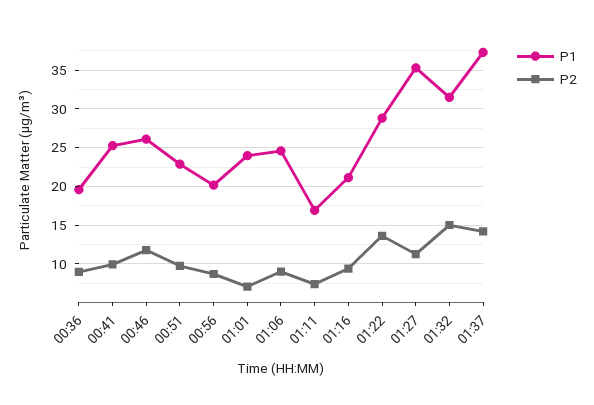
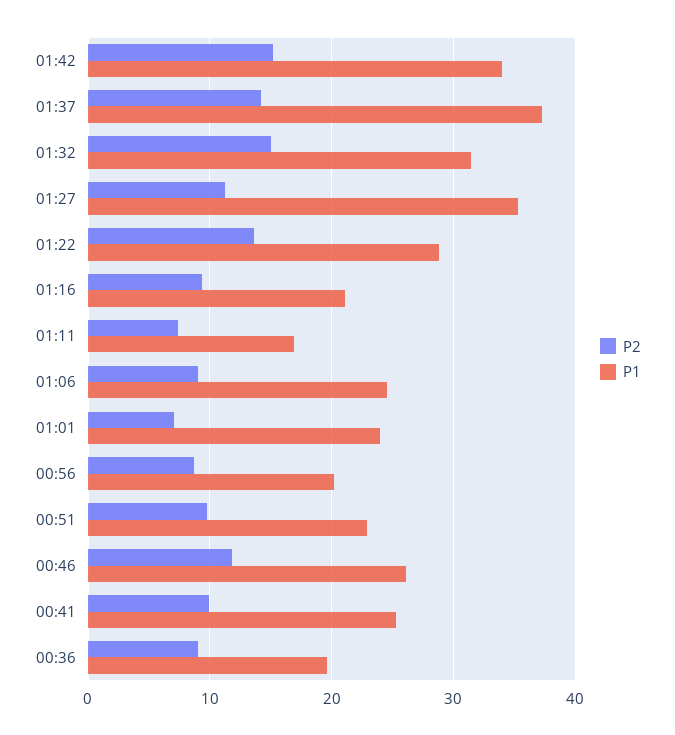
P2, 01:42: none -> 15
P1, 01:42: none -> 34

